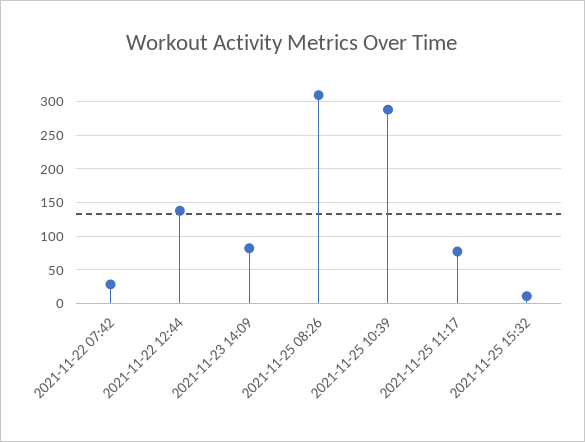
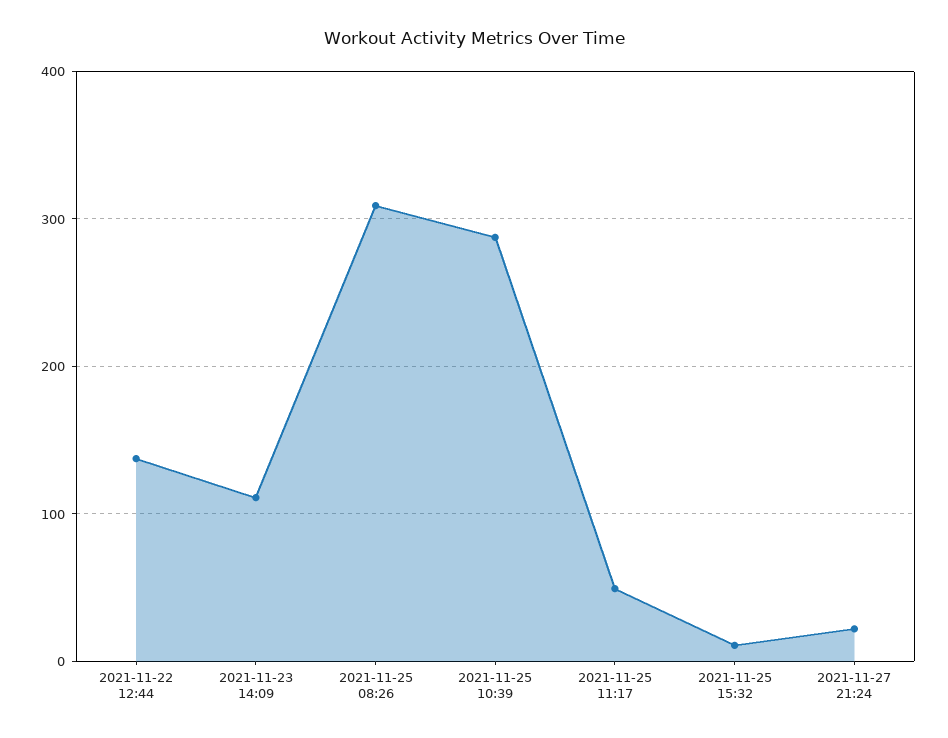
2021-11-22 07:42: 30 -> none
2021-11-23 14:09: 80 -> 110
2021-11-25 11:17: 80 -> 50
2021-11-27 21:24: none -> 20

